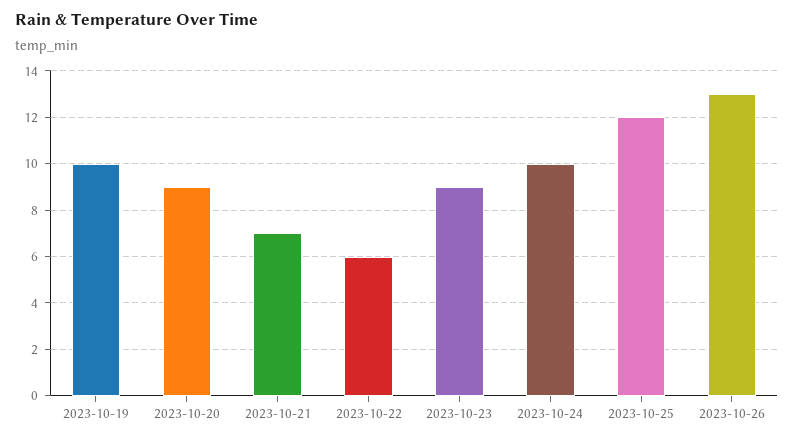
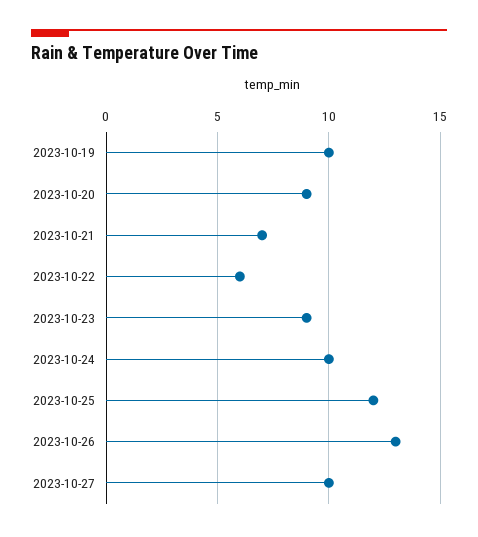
2023-10-27: none -> 10

